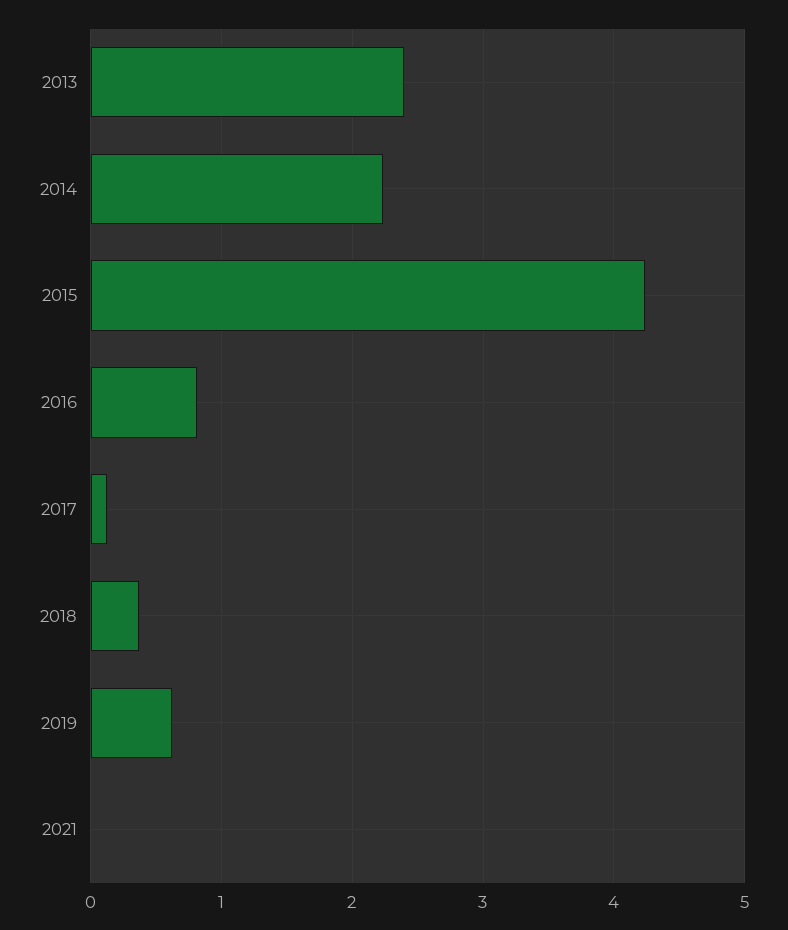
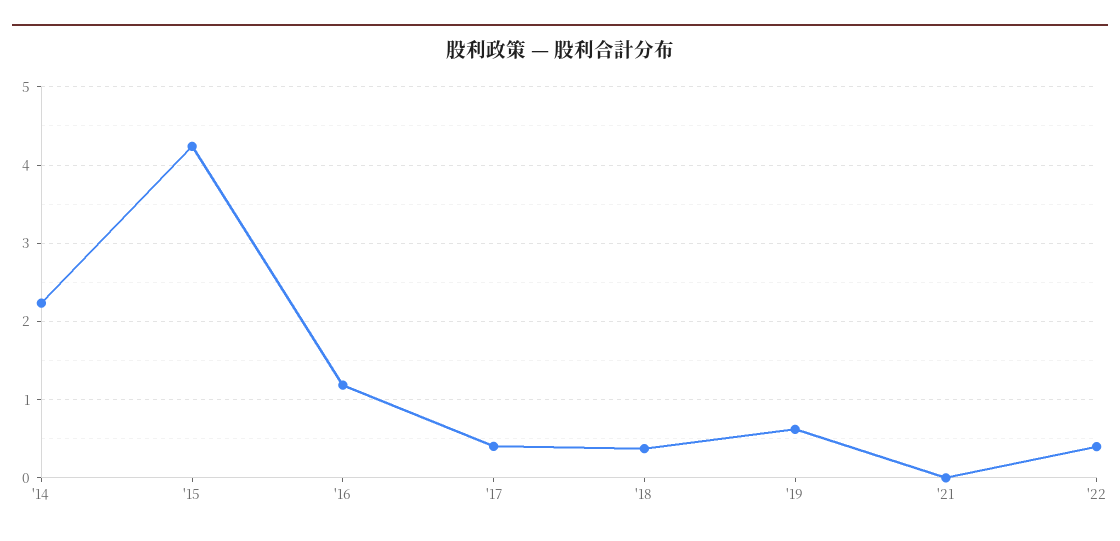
2013: 2.4 -> none
2016: 0.8 -> 1.2
2017: 0.1 -> 0.4
'22: none -> 0.4

